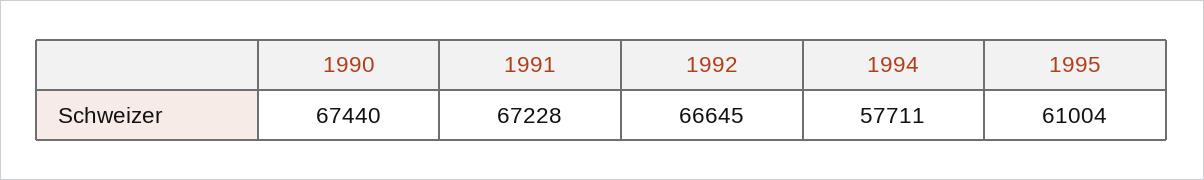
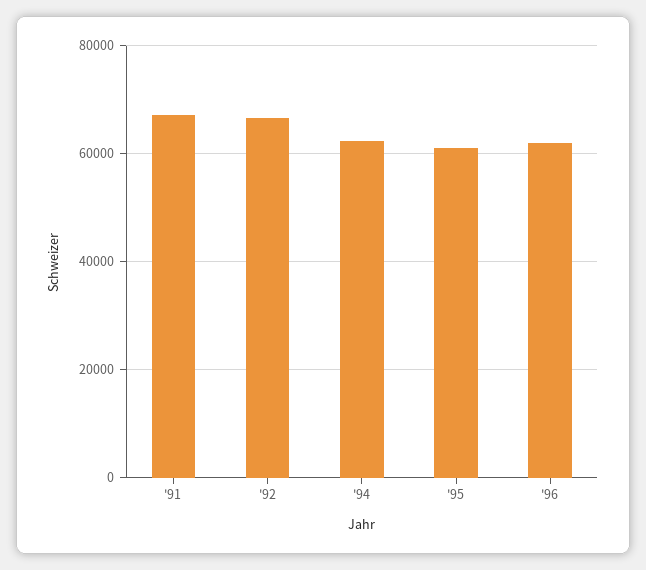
1990: 67440 -> none
1994: 57711 -> 62000
'96: none -> 62000

